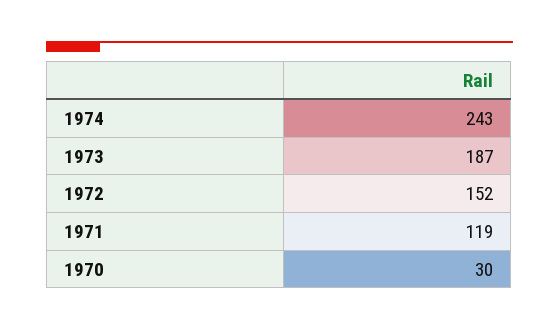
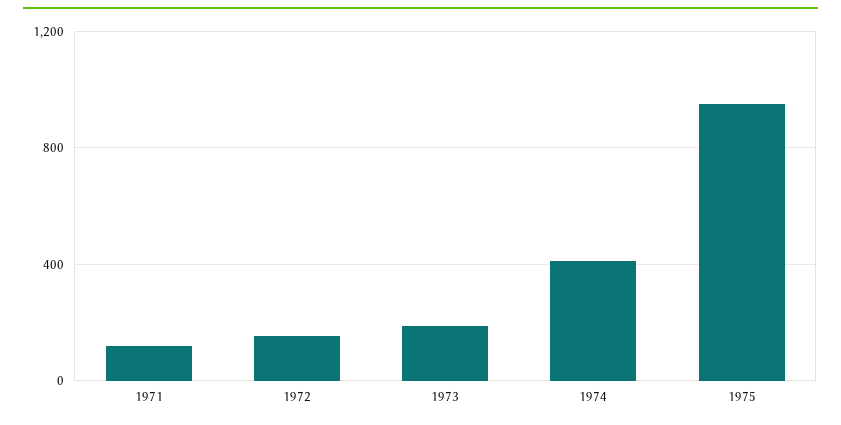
1974: 243 -> 400
1970: 30 -> none
1975: none -> 950

